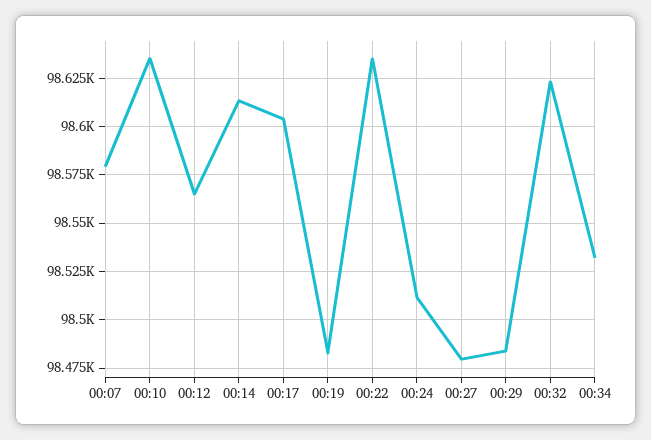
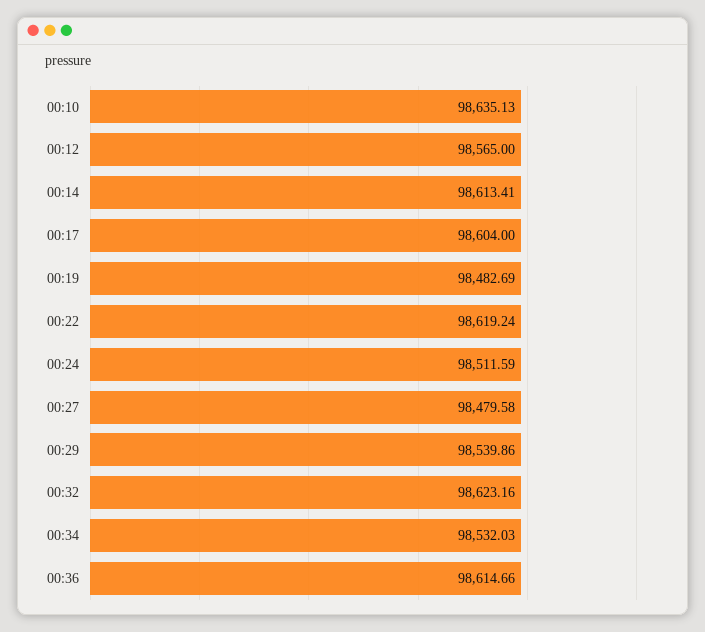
00:07: 98580 -> none
00:22: 98635 -> 98619.24
00:29: 98485 -> 98539.86
00:36: none -> 98614.66

